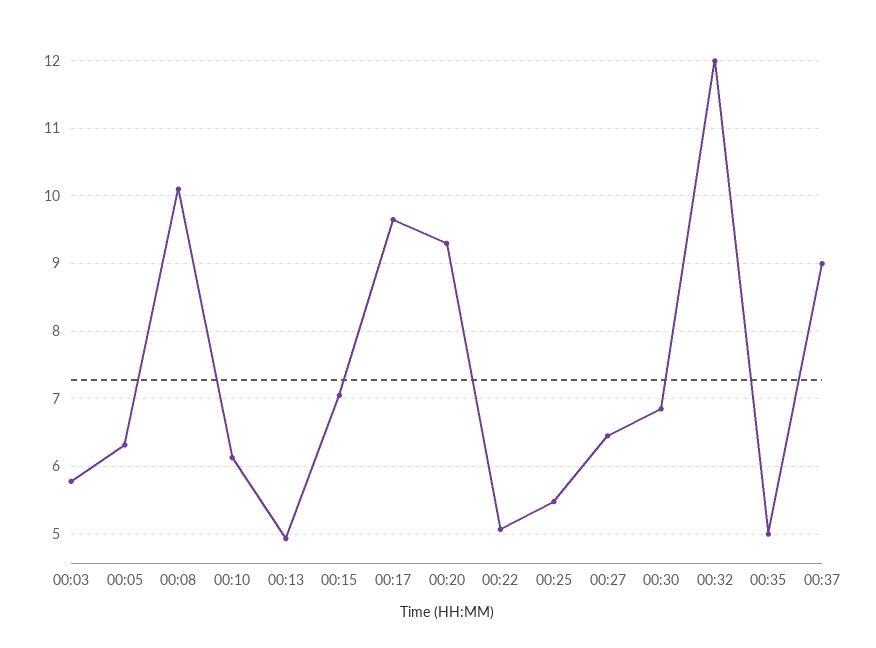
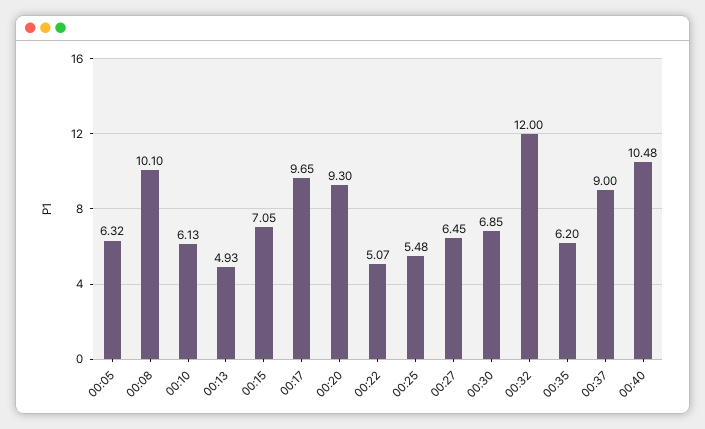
00:03: 5.8 -> none
00:35: 5 -> 6.2
00:40: none -> 10.48

